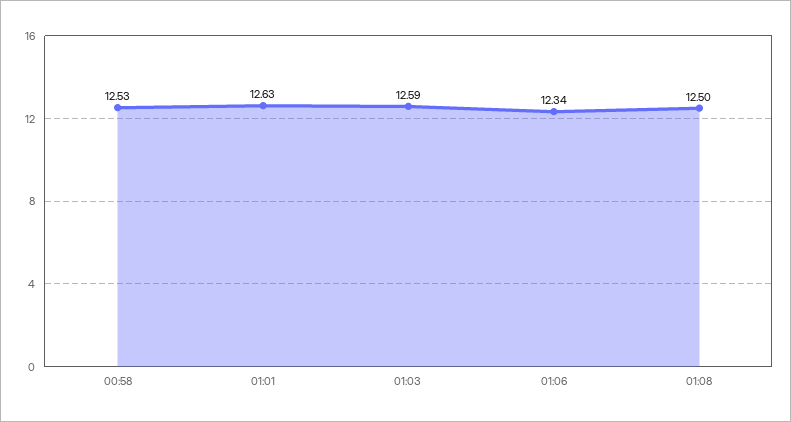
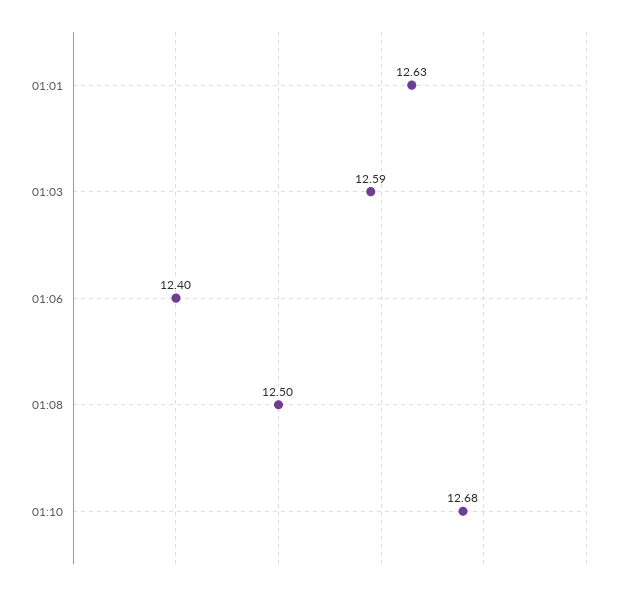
00:58: 12.53 -> none
01:06: 12.34 -> 12.4
01:10: none -> 12.68

